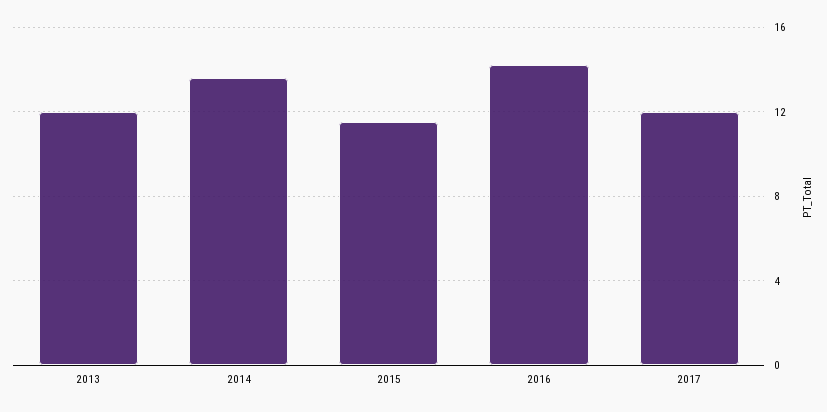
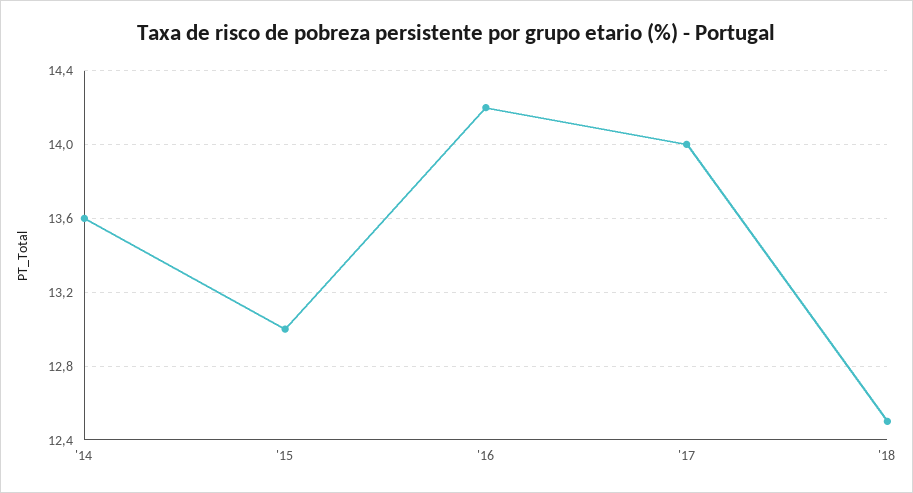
2013: 12 -> none
2015: 11.5 -> 13
2017: 12 -> 14
'18: none -> 12.5

